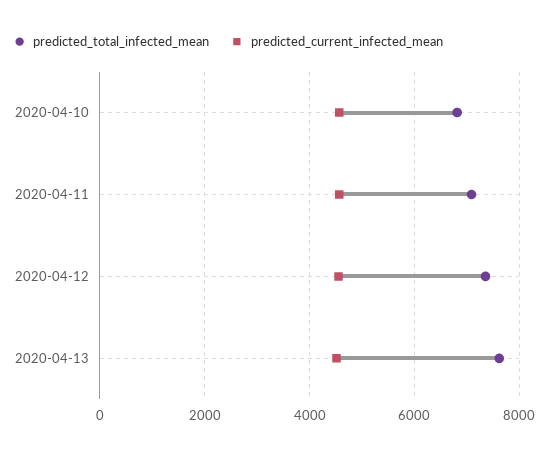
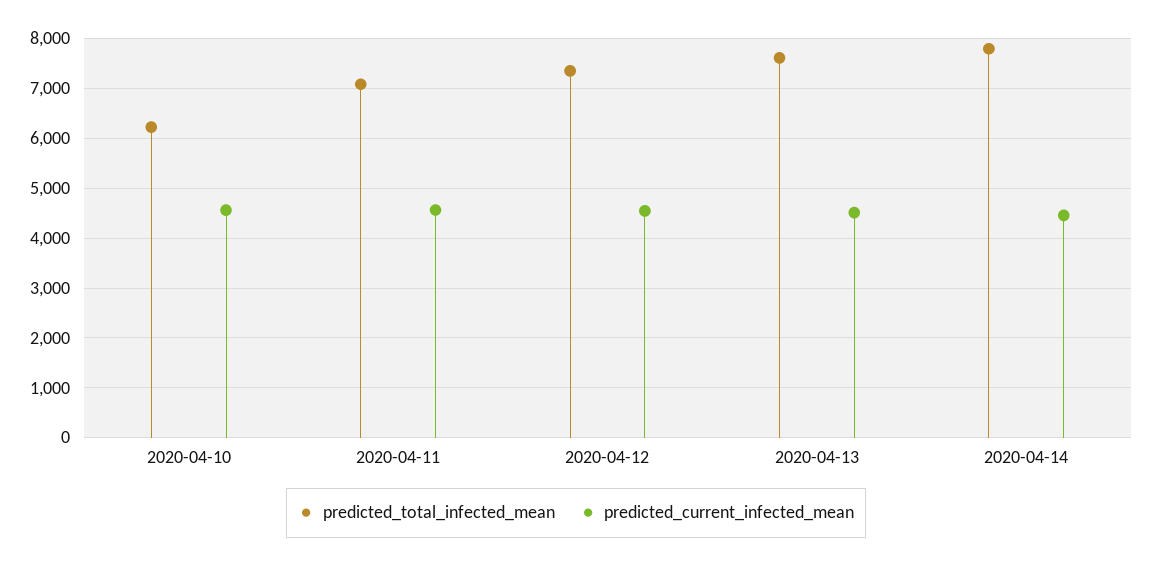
predicted_total_infected_mean, 2020-04-10: 6800 -> 6200
predicted_total_infected_mean, 2020-04-14: none -> 7800
predicted_current_infected_mean, 2020-04-14: none -> 4400

